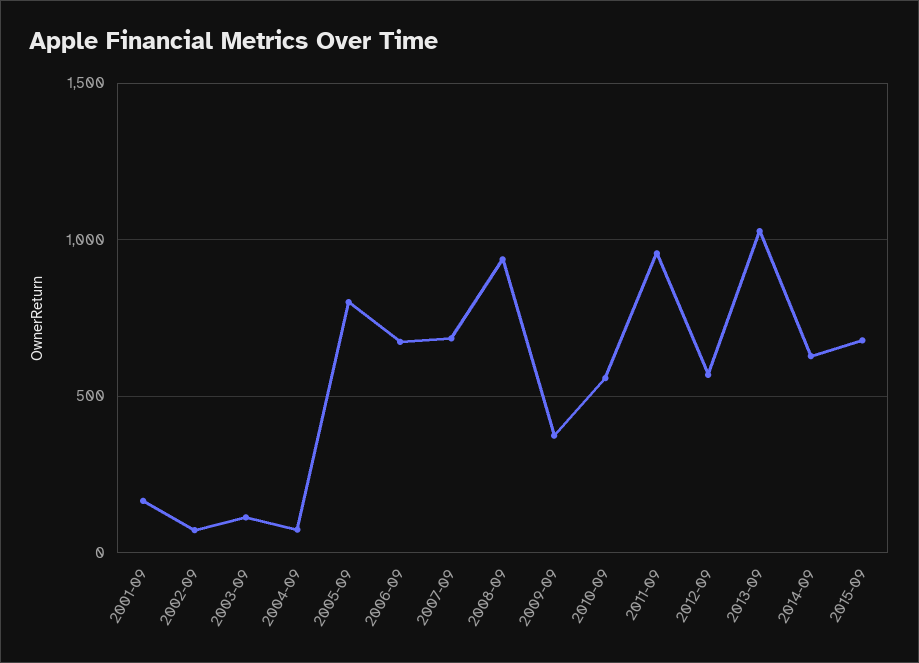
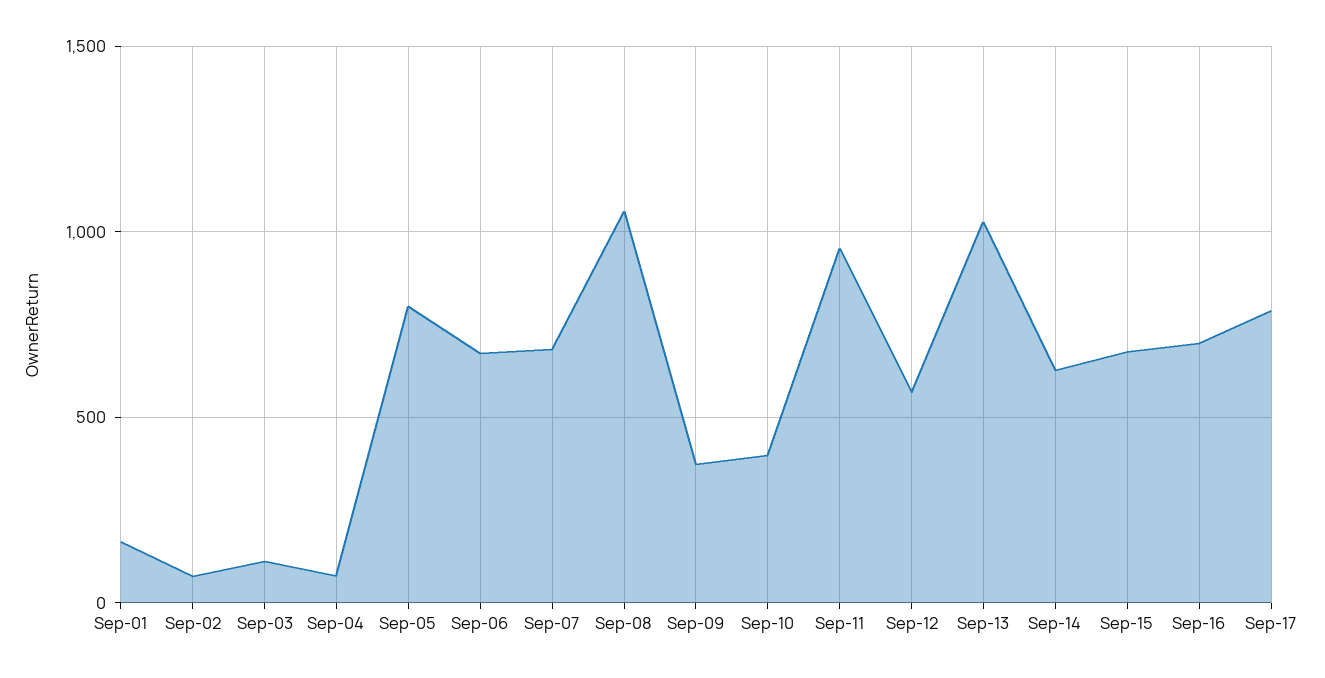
2008-09: 950 -> 1050
2010-09: 550 -> 400
Sep-16: none -> 700
Sep-17: none -> 800

